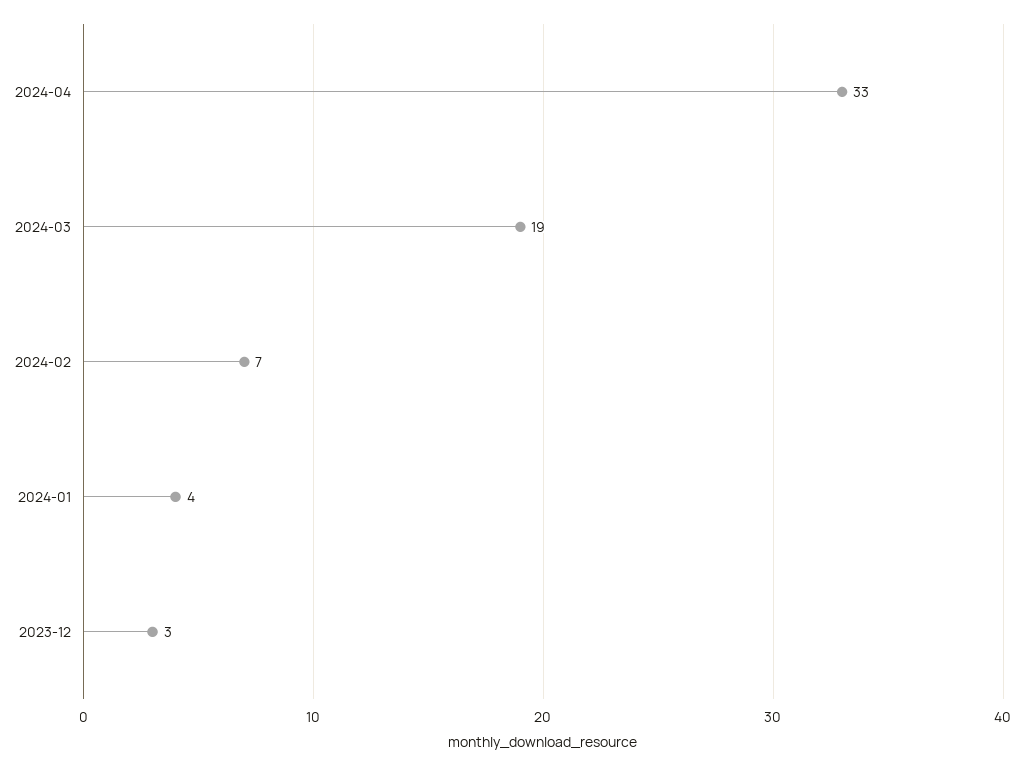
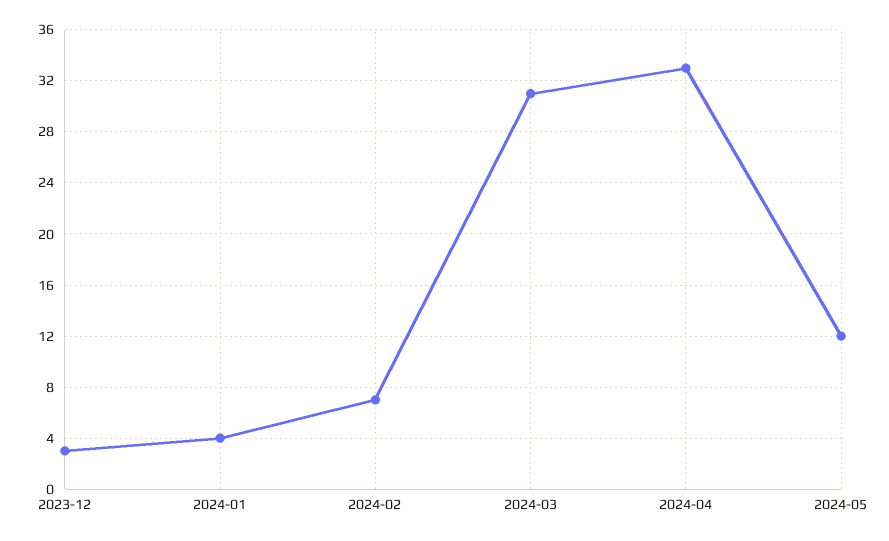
2024-03: 19 -> 31
2024-05: none -> 12

